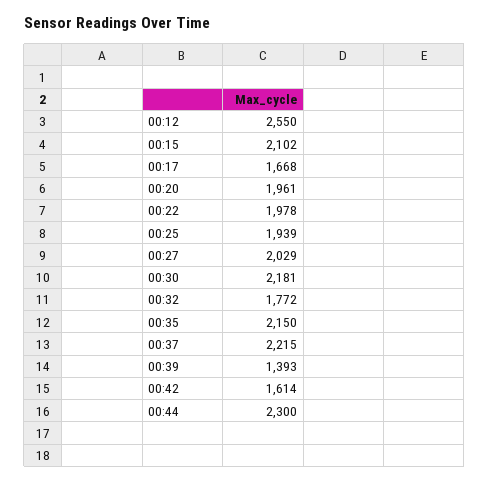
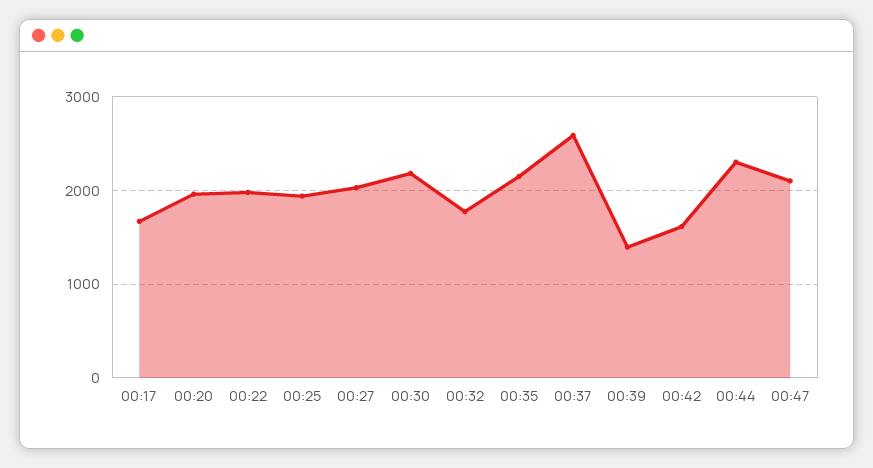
00:12: 2550 -> none
00:15: 2102 -> none
00:37: 2215 -> 2600
00:47: none -> 2100

